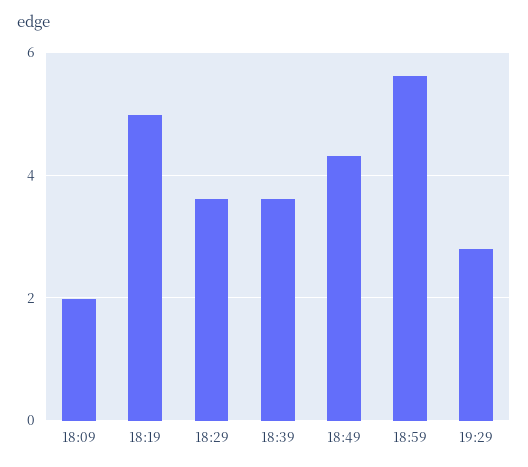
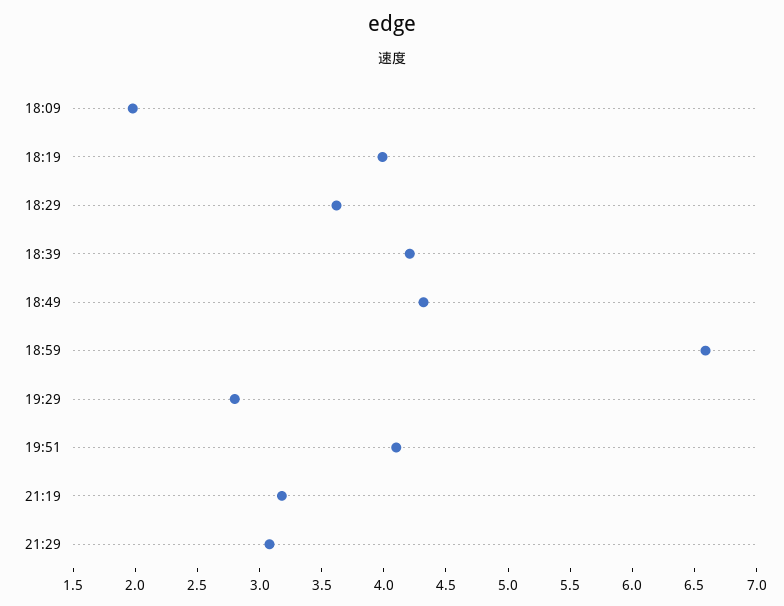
18:19: 5 -> 4
18:39: 3.6 -> 4.2
18:59: 5.6 -> 6.6
19:51: none -> 4.1
21:19: none -> 3.2
21:29: none -> 3.1

